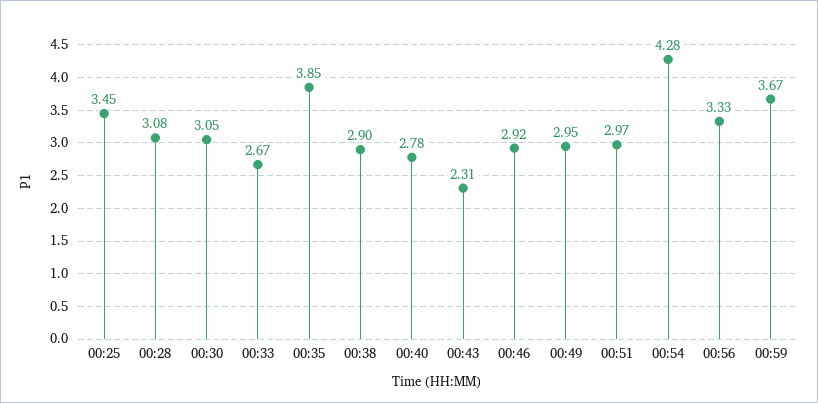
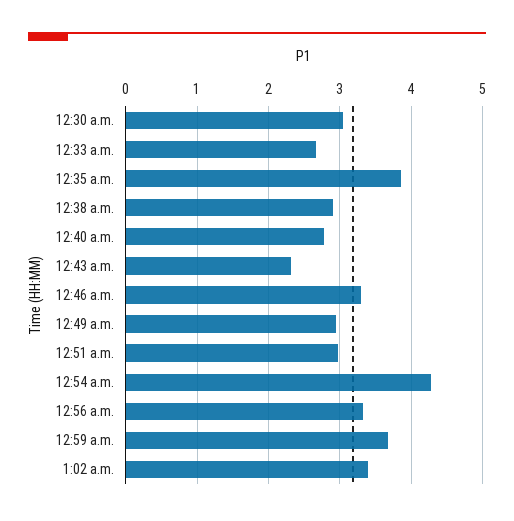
00:25: 3.45 -> none
00:28: 3.08 -> none
00:46: 2.92 -> 3.3
1:02 a.m.: none -> 3.4

